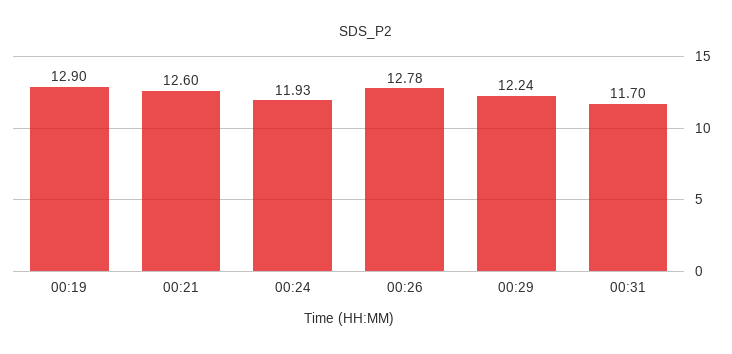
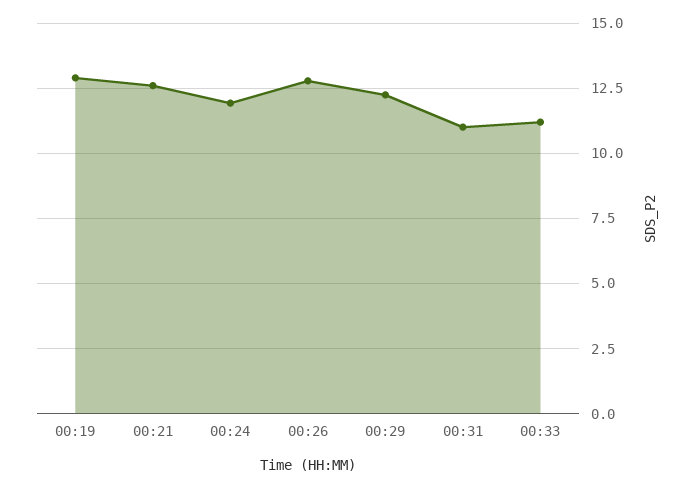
00:31: 11.7 -> 11
00:33: none -> 11.25

